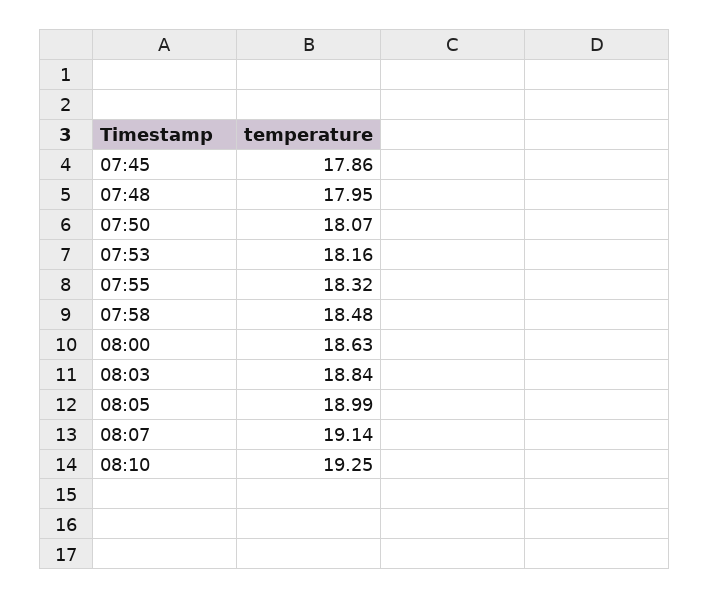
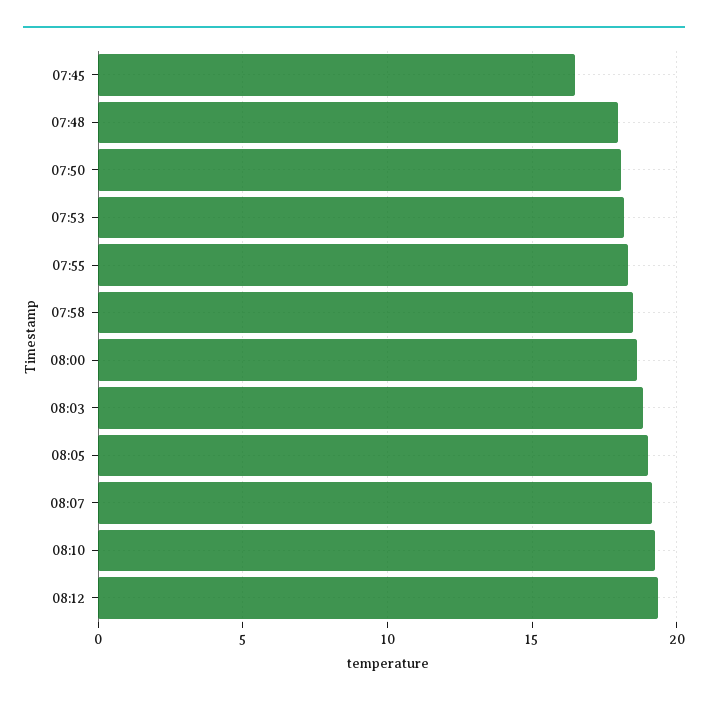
07:45: 17.86 -> 16.5
08:12: none -> 19.5

